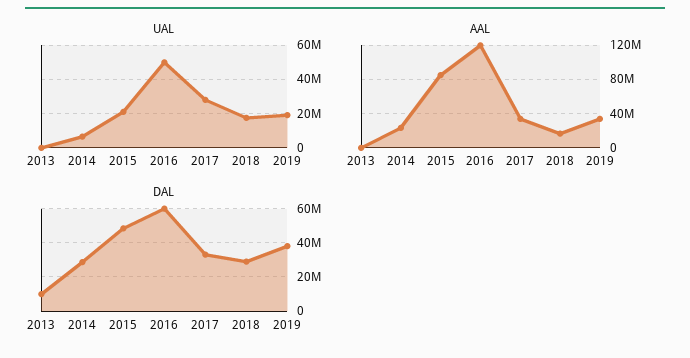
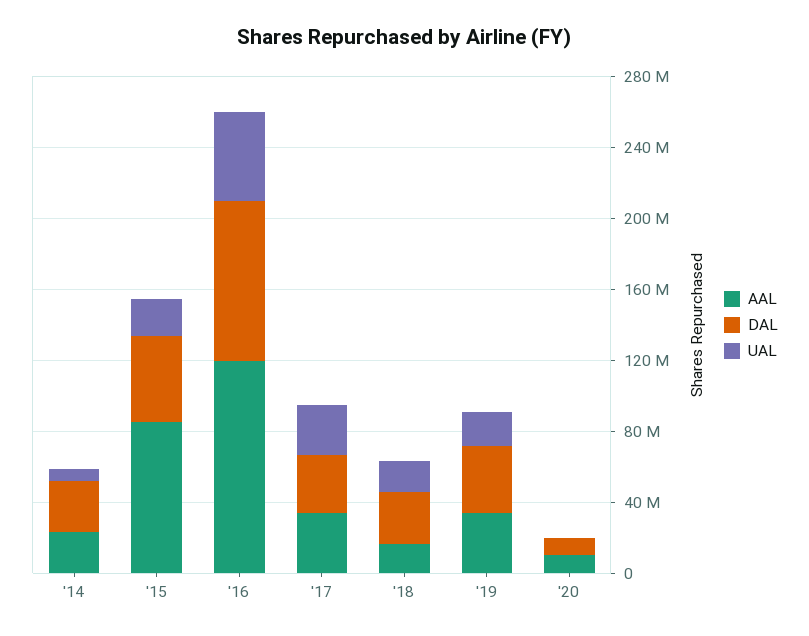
UAL, 2013: 0 -> none
AAL, 2013: 0 -> none
DAL, 2013: 10000000 -> none
DAL, 2016: 60000000 -> 90000000
AAL, '20: none -> 10000000
DAL, '20: none -> 10000000
UAL, '20: none -> 0

